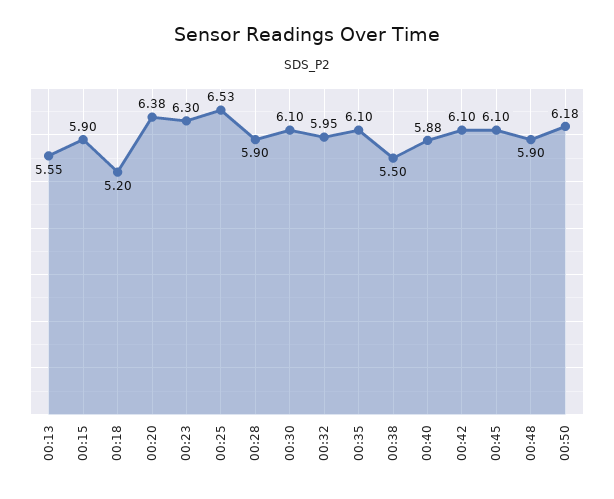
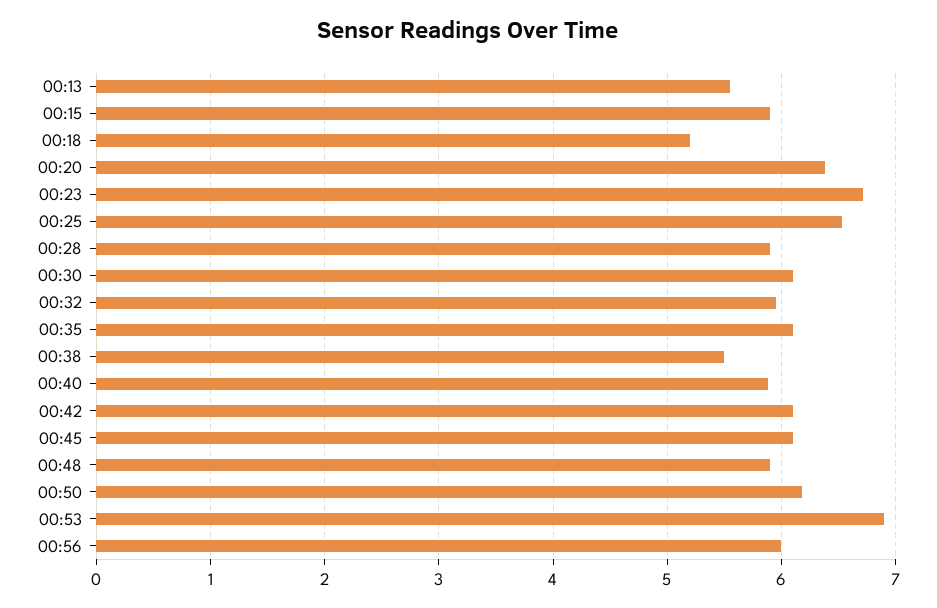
00:23: 6.3 -> 6.7
00:53: none -> 6.9
00:56: none -> 6

